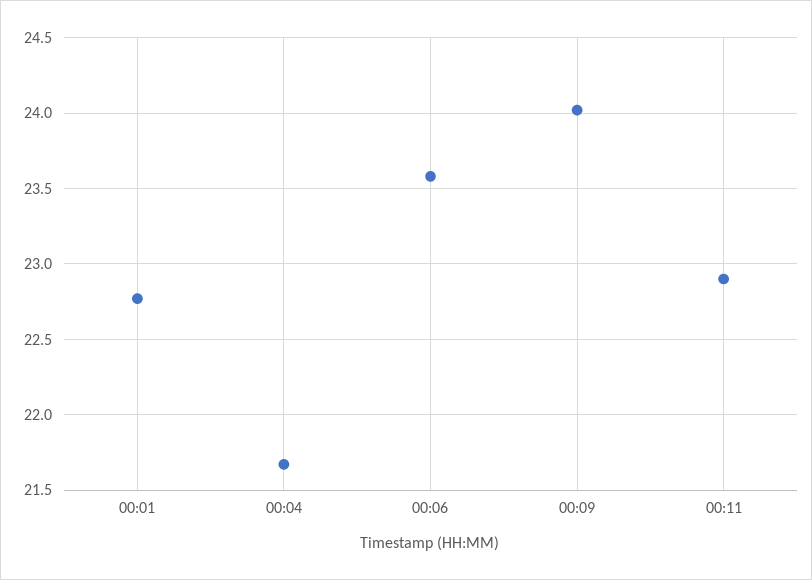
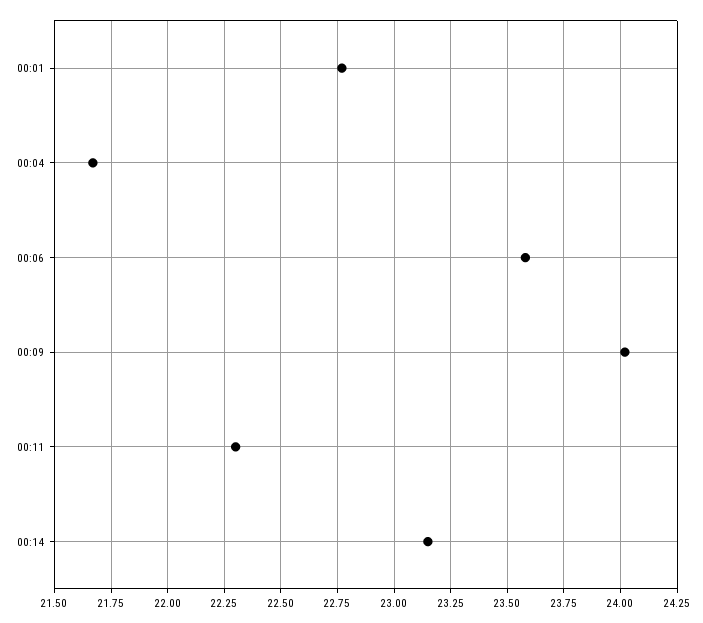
00:11: 22.9 -> 22.3
00:14: none -> 23.15

